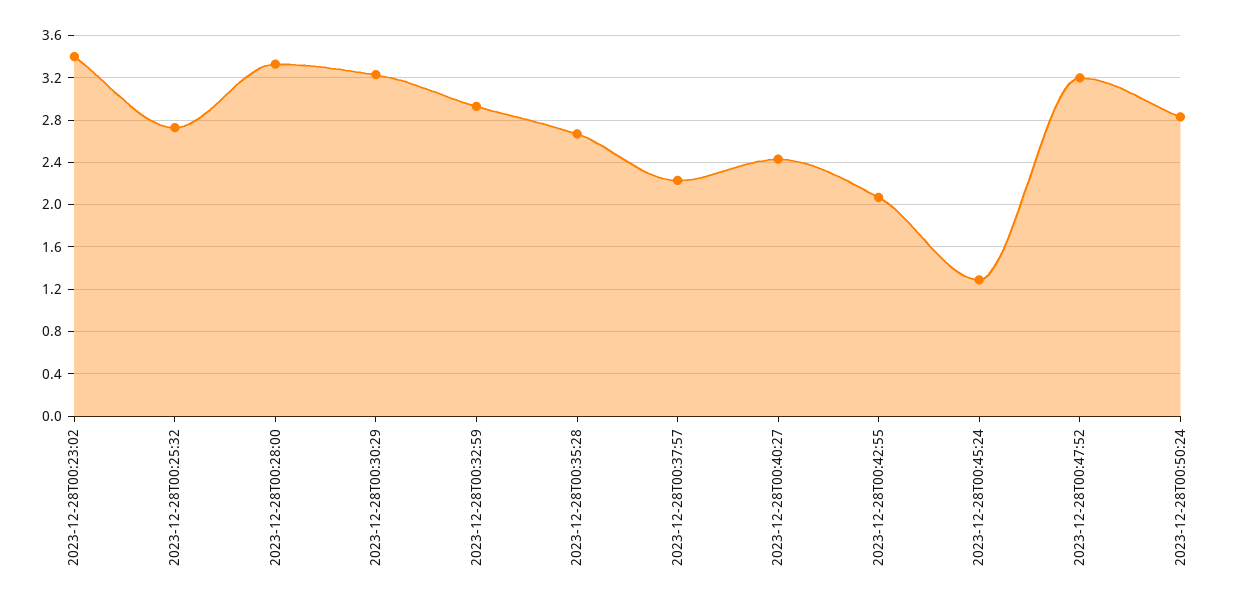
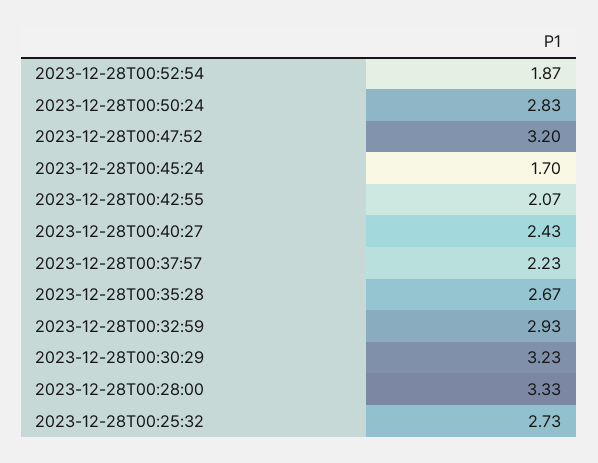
2023-12-28T00:23:02: 3.4 -> none
2023-12-28T00:45:24: 1.3 -> 1.7
2023-12-28T00:52:54: none -> 1.87

